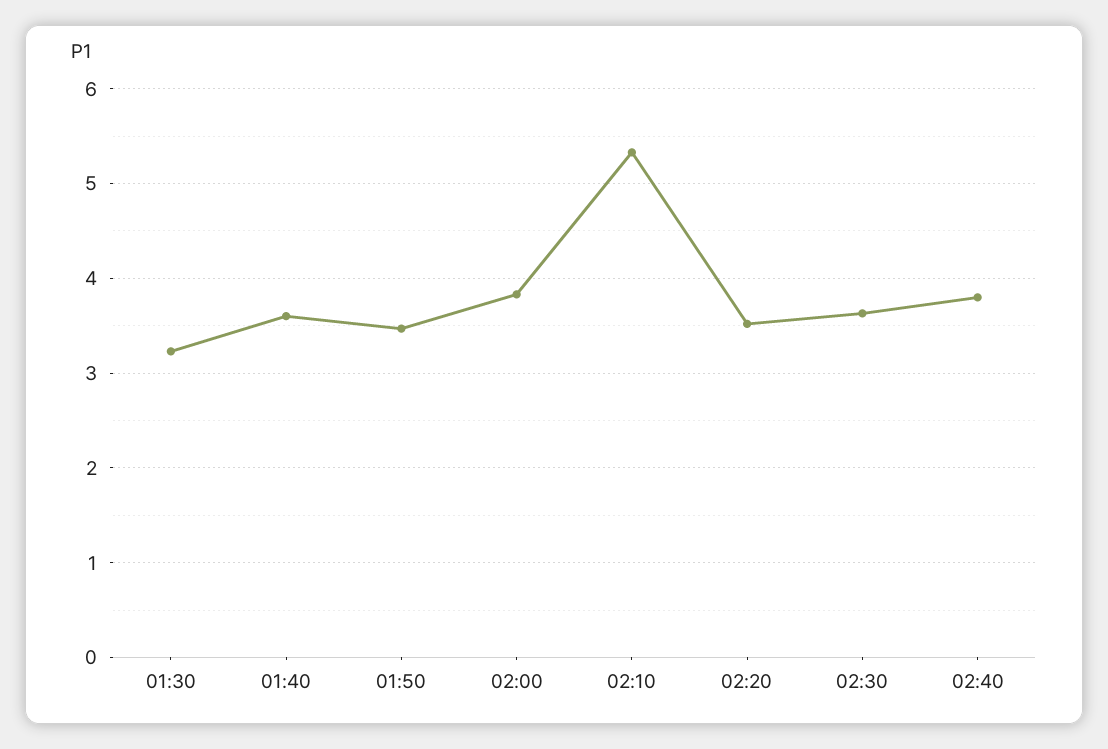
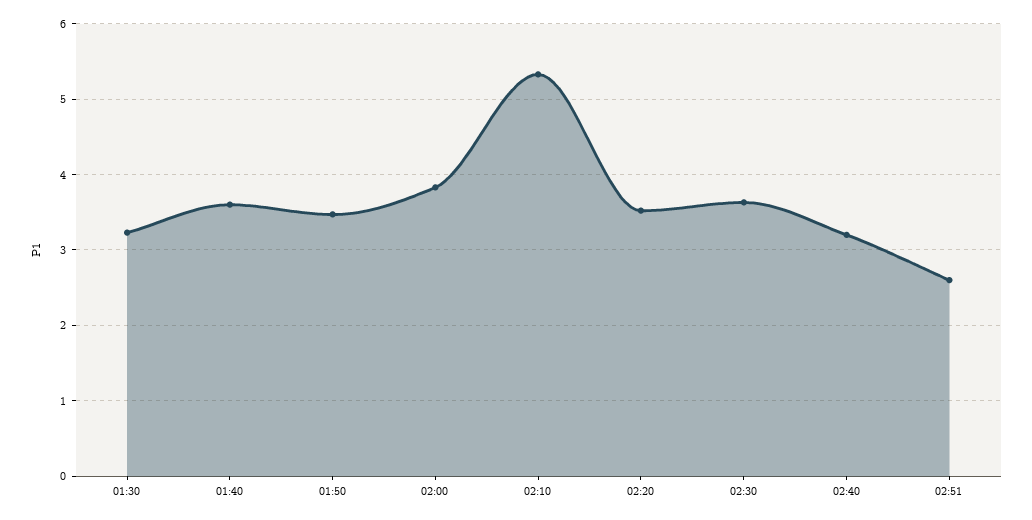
02:40: 3.8 -> 3.2
02:51: none -> 2.6

